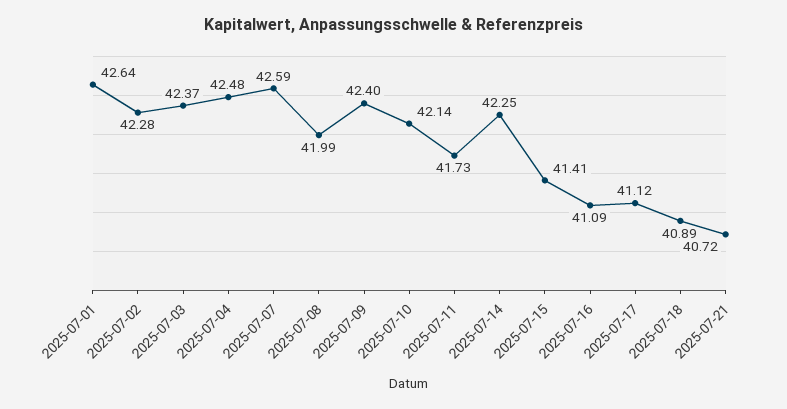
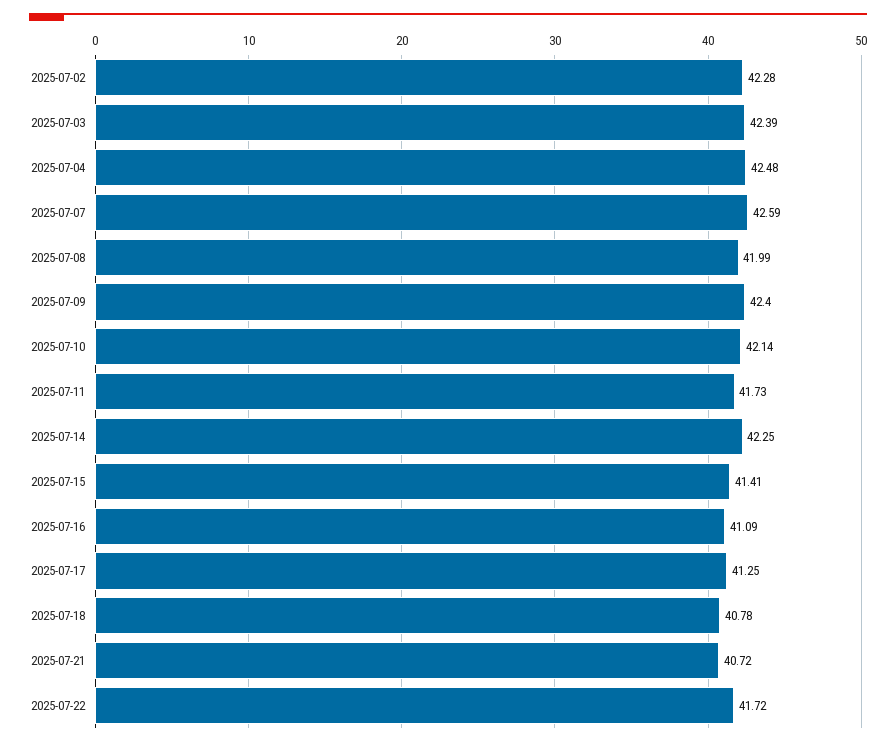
2025-07-01: 42.64 -> none
2025-07-03: 42.37 -> 42.39
2025-07-17: 41.12 -> 41.25
2025-07-18: 40.89 -> 40.78
2025-07-22: none -> 41.72

